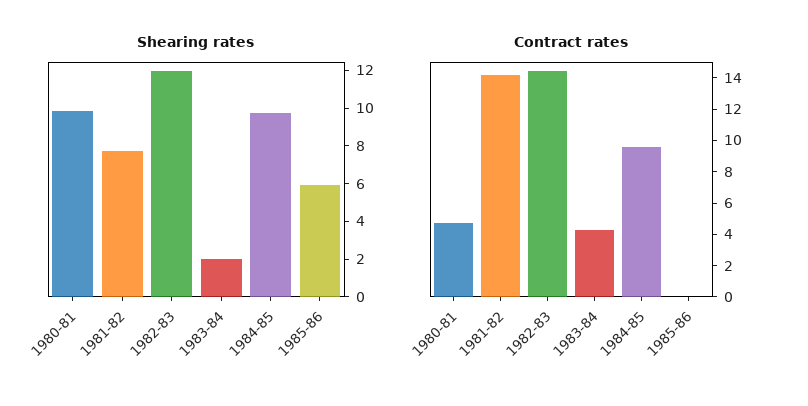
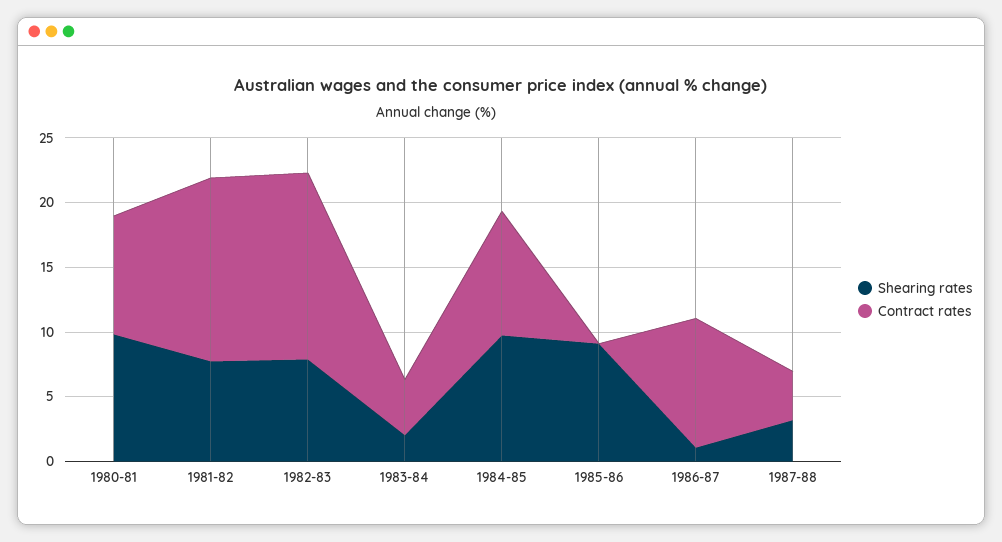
Shearing rates, 1982-83: 12 -> 8
Shearing rates, 1985-86: 6 -> 9
Contract rates, 1980-81: 5 -> 9
Shearing rates, 1986-87: none -> 1
Contract rates, 1986-87: none -> 10
Shearing rates, 1987-88: none -> 3
Contract rates, 1987-88: none -> 4

